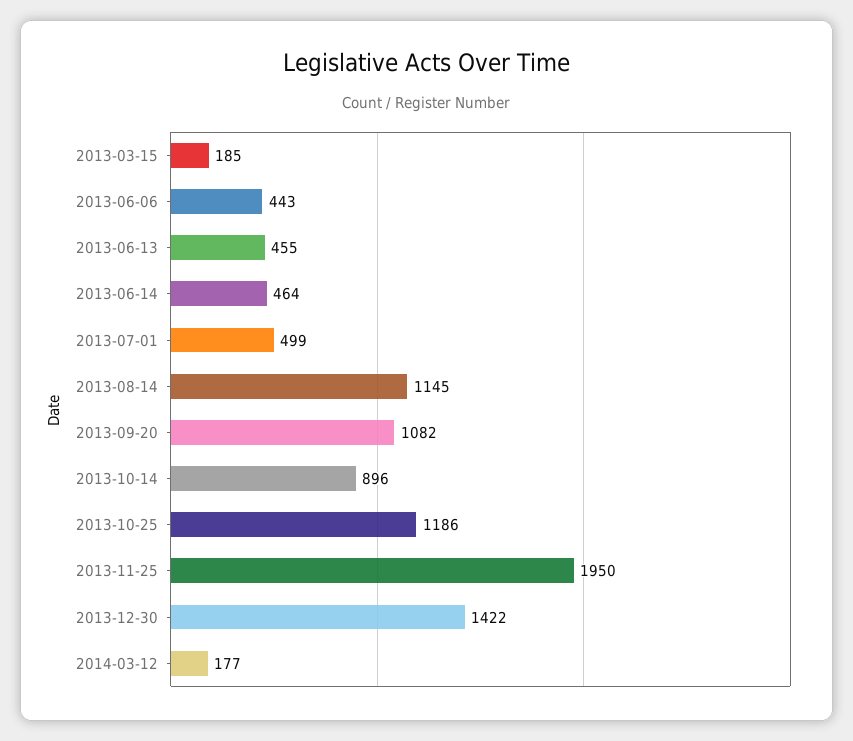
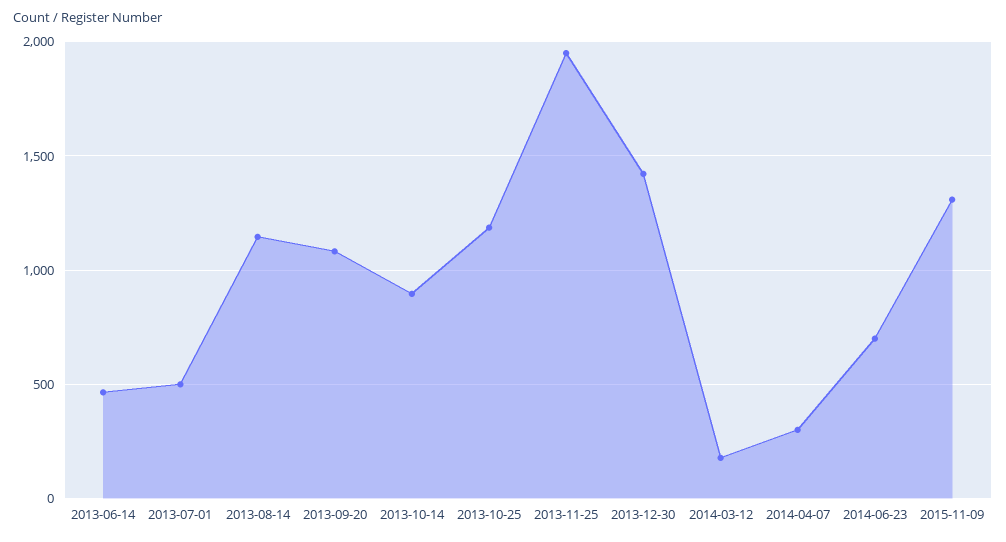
2013-03-15: 185 -> none
2013-06-06: 443 -> none
2013-06-13: 455 -> none
2014-04-07: none -> 300
2014-06-23: none -> 700
2015-11-09: none -> 1300

